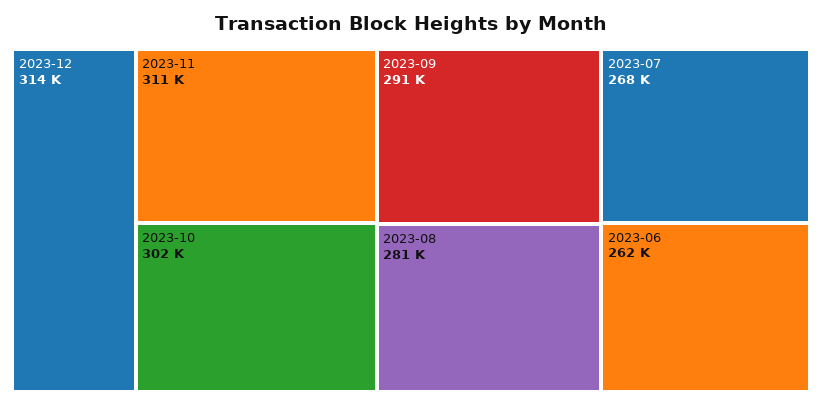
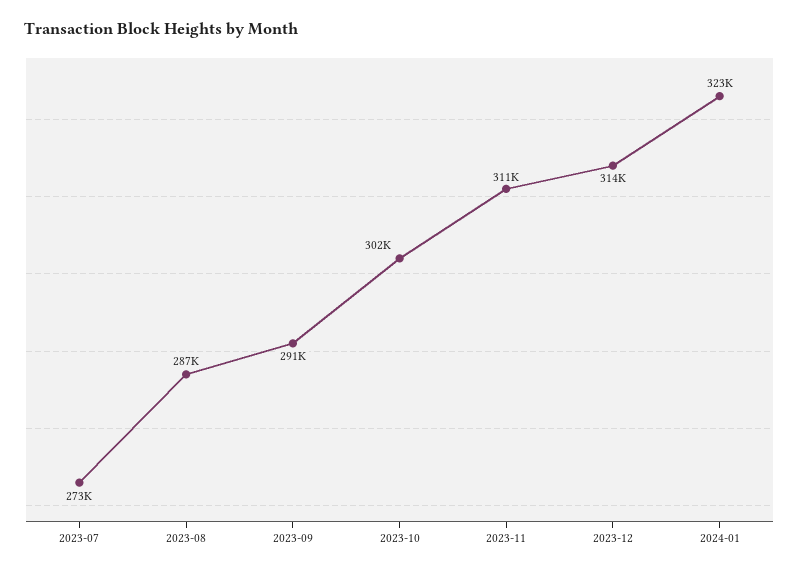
2023-08: 281000 -> 287000
2023-07: 268000 -> 273000
2023-06: 262000 -> none
2024-01: none -> 323000

